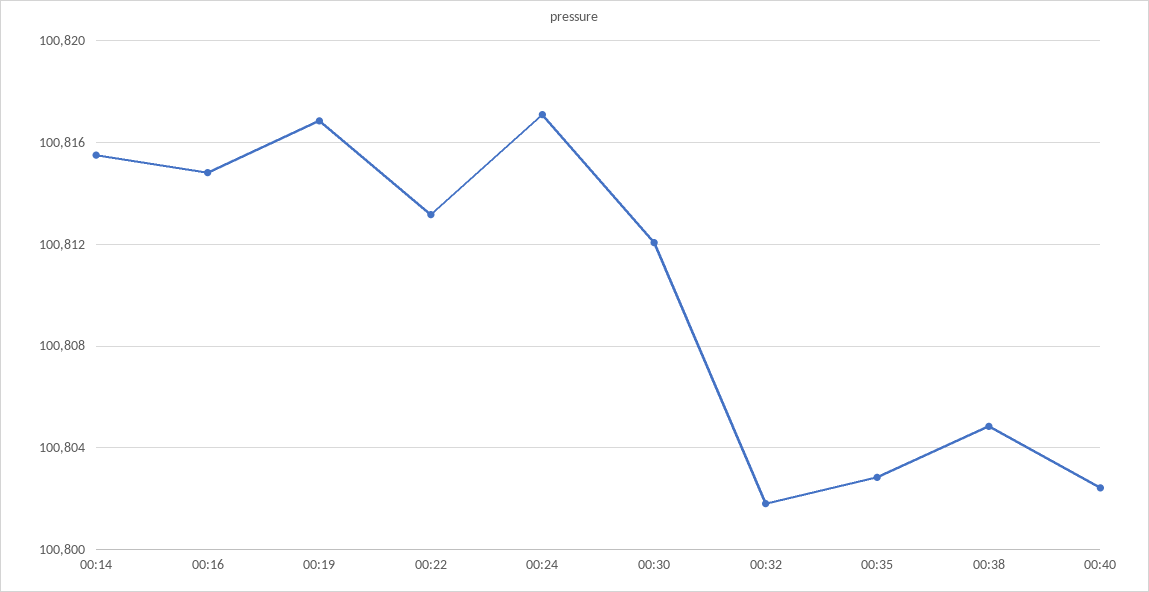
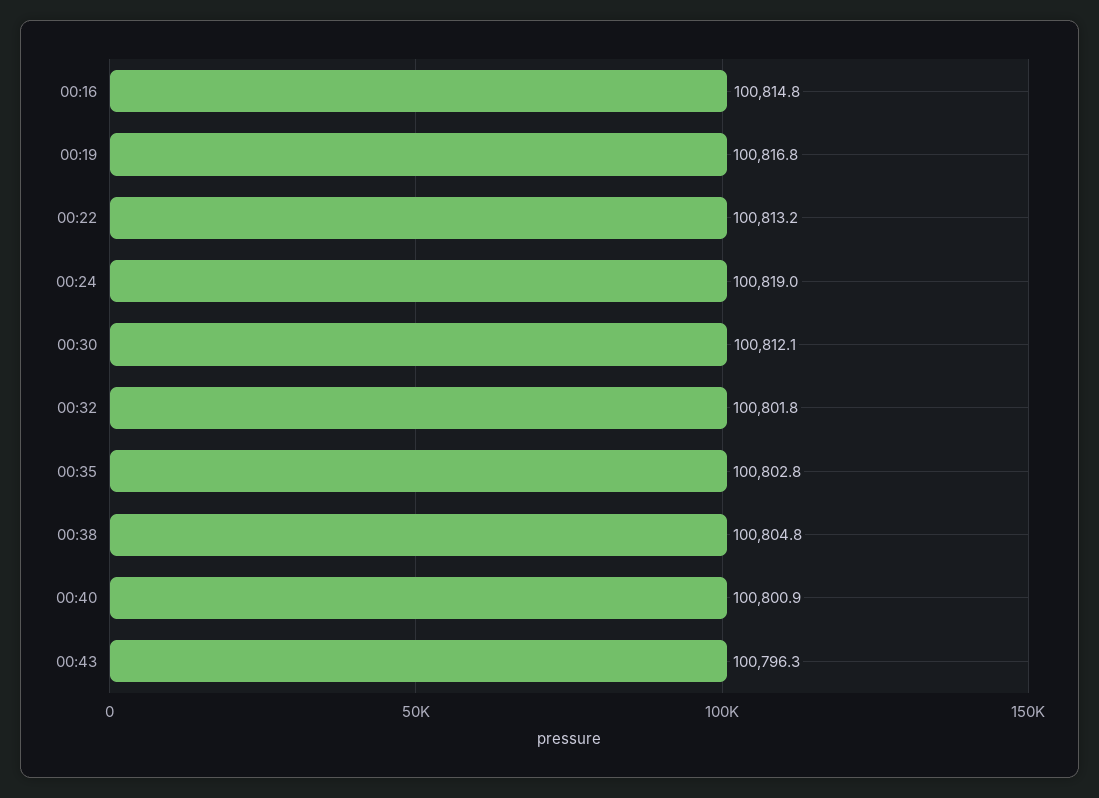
00:14: 100815.5 -> none
00:24: 100817 -> 100819
00:40: 100802.5 -> 100800.9
00:43: none -> 100796.3

